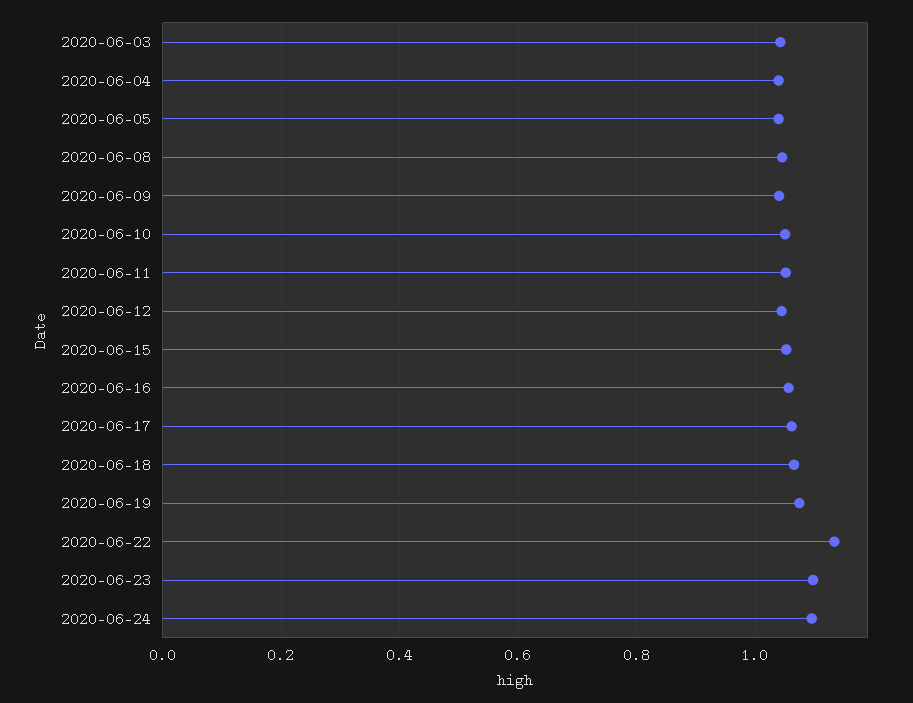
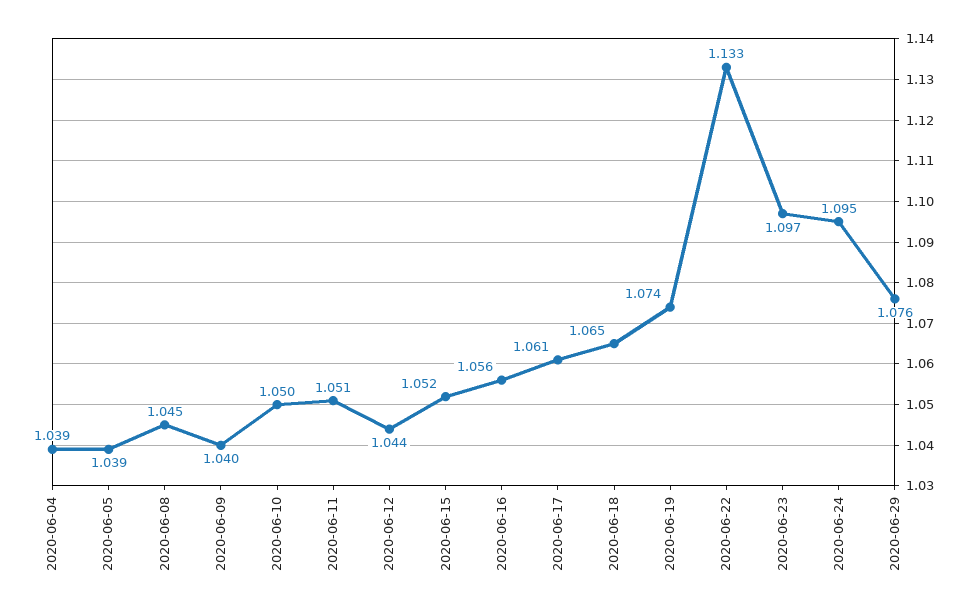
2020-06-03: 1.04 -> none
2020-06-29: none -> 1.076

